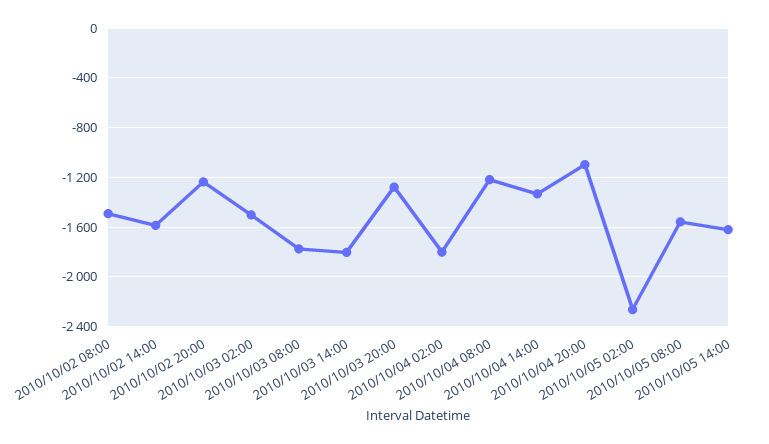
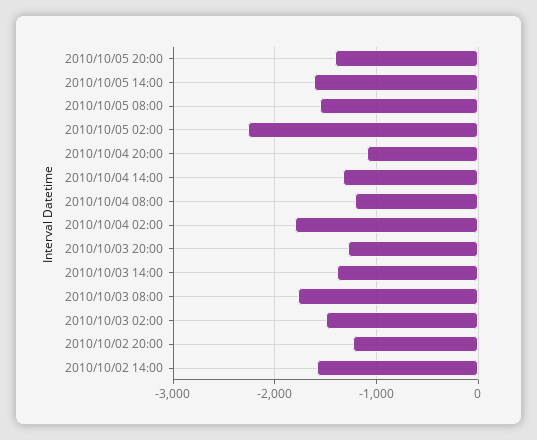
2010/10/02 08:00: -1500 -> none
2010/10/03 14:00: -1800 -> -1400
2010/10/05 20:00: none -> -1400

